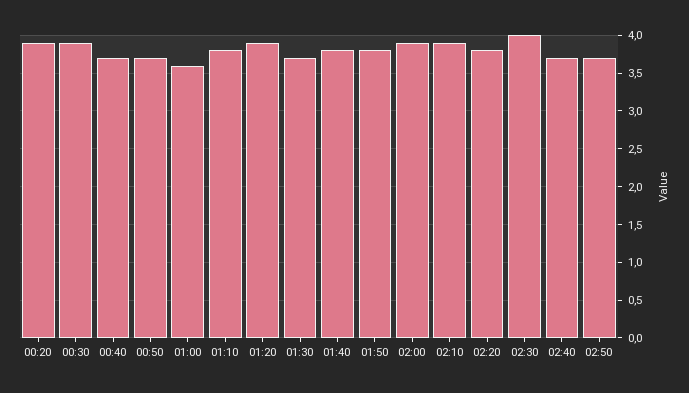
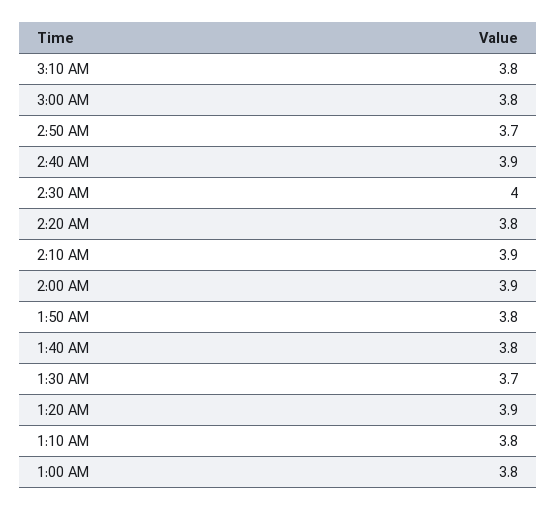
00:20: 3.9 -> none
00:30: 3.9 -> none
00:40: 3.7 -> none
00:50: 3.7 -> none
01:00: 3.6 -> 3.8
02:40: 3.7 -> 3.9
3:10 AM: none -> 3.8
3:00 AM: none -> 3.8

